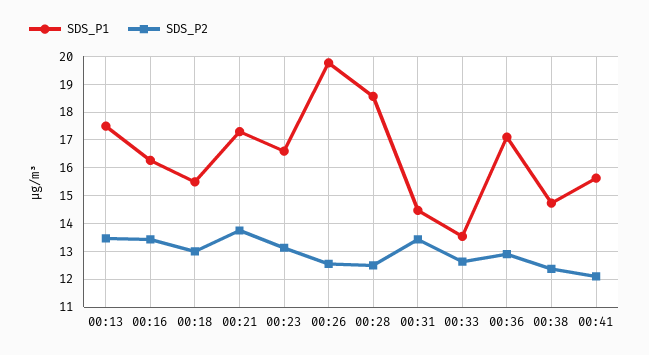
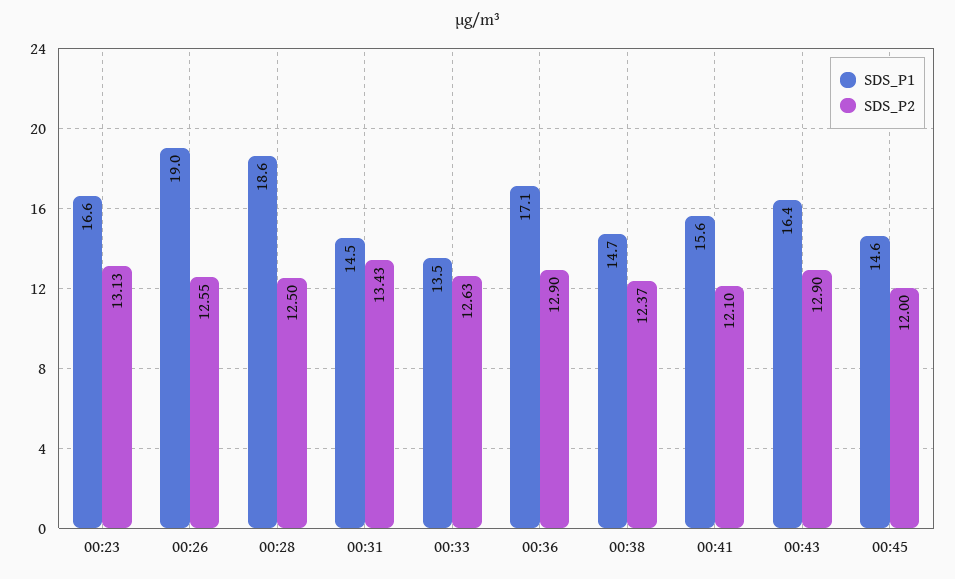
SDS_P1, 00:13: 17.5 -> none
SDS_P2, 00:13: 13.5 -> none
SDS_P1, 00:16: 16.25 -> none
SDS_P2, 00:16: 13.5 -> none
SDS_P1, 00:18: 15.5 -> none
SDS_P2, 00:18: 13 -> none
SDS_P1, 00:21: 17.25 -> none
SDS_P2, 00:21: 13.75 -> none
SDS_P1, 00:26: 19.75 -> 19
SDS_P1, 00:43: none -> 16.4
SDS_P2, 00:43: none -> 12.9
SDS_P1, 00:45: none -> 14.6
SDS_P2, 00:45: none -> 12

